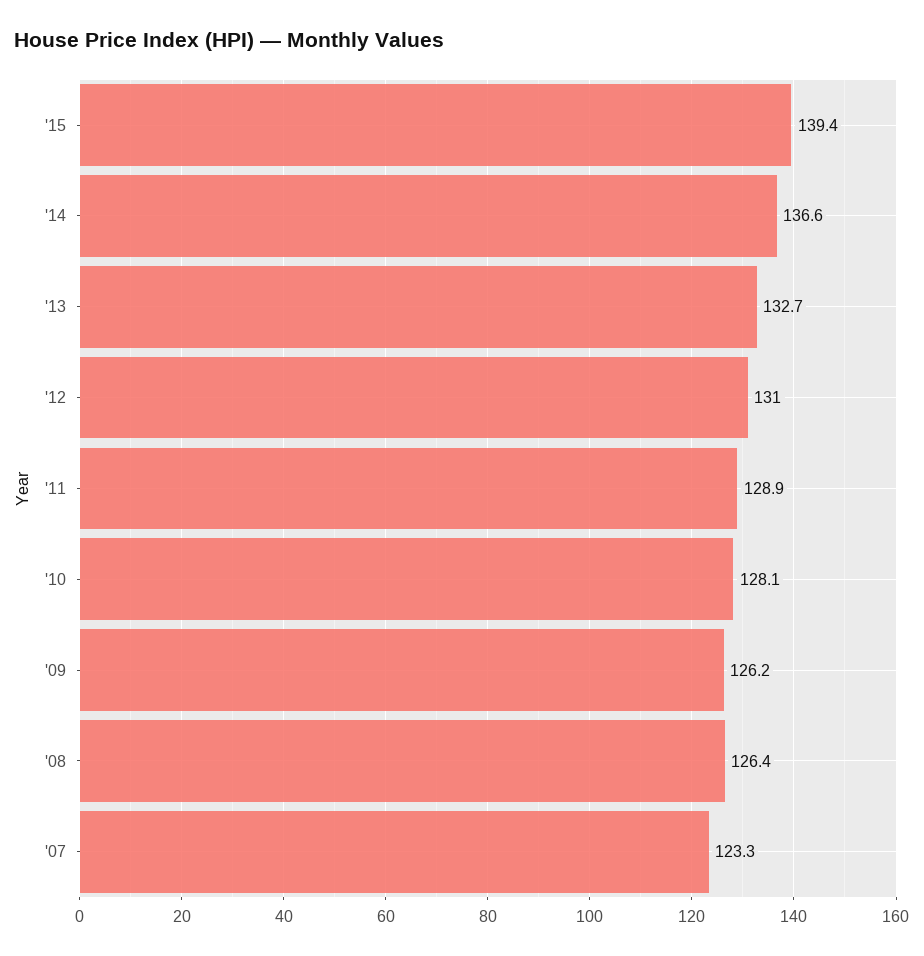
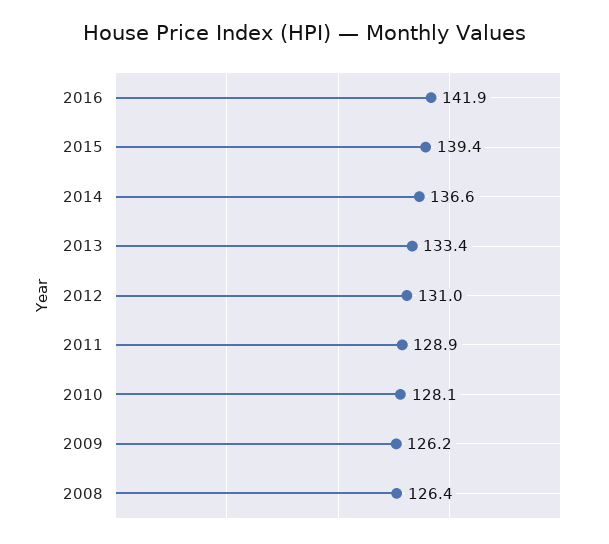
'13: 132.7 -> 133.4
'07: 123.3 -> none
2016: none -> 141.9

